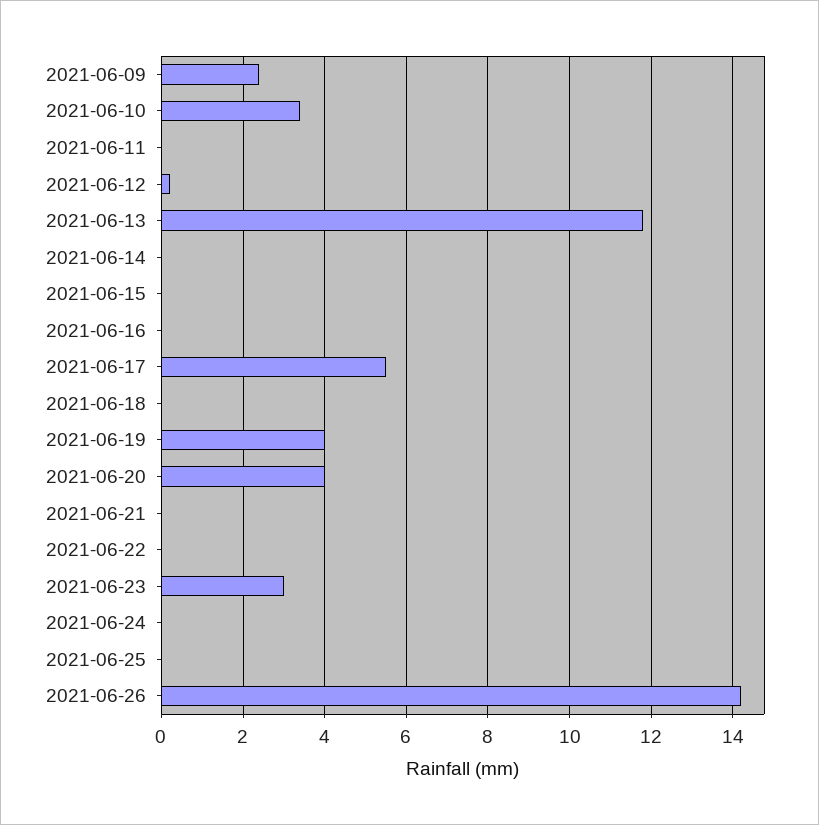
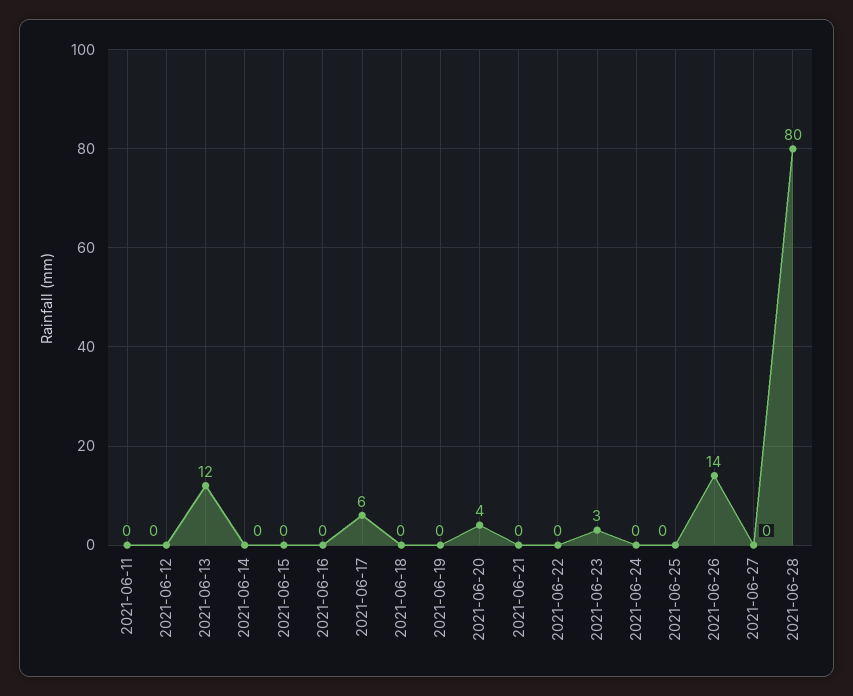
2021-06-09: 2.5 -> none
2021-06-10: 3.5 -> none
2021-06-19: 4 -> 0
2021-06-27: none -> 0
2021-06-28: none -> 80

